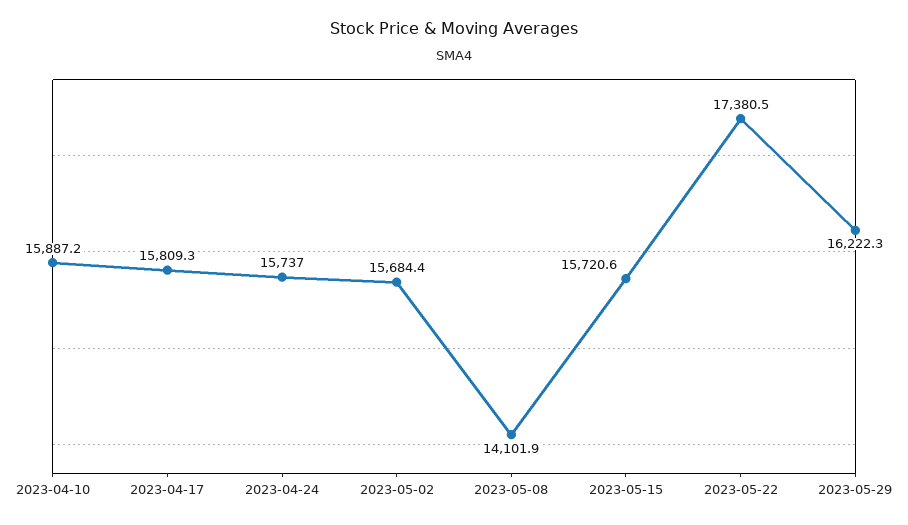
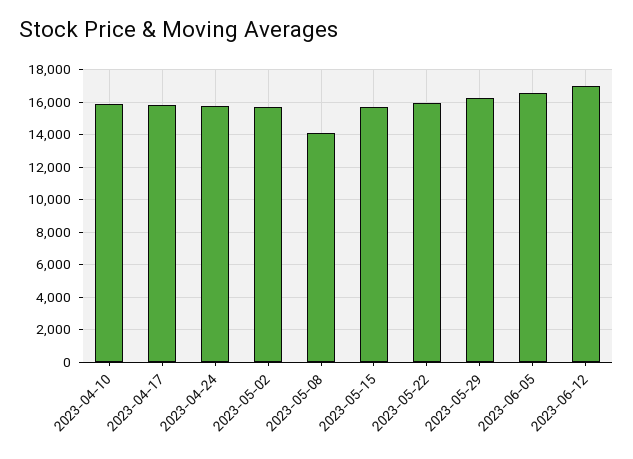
2023-05-22: 17380.5 -> 16000
2023-06-05: none -> 16500
2023-06-12: none -> 17000

